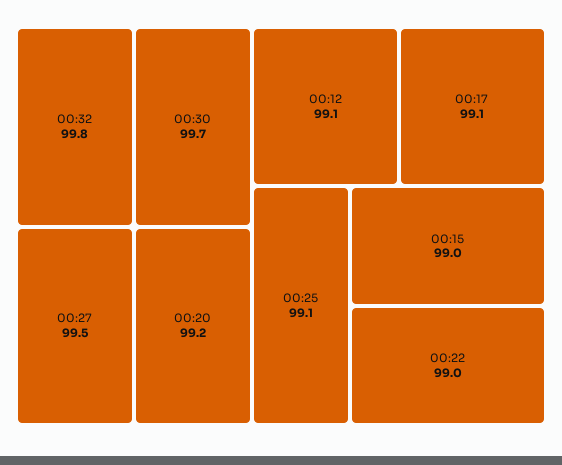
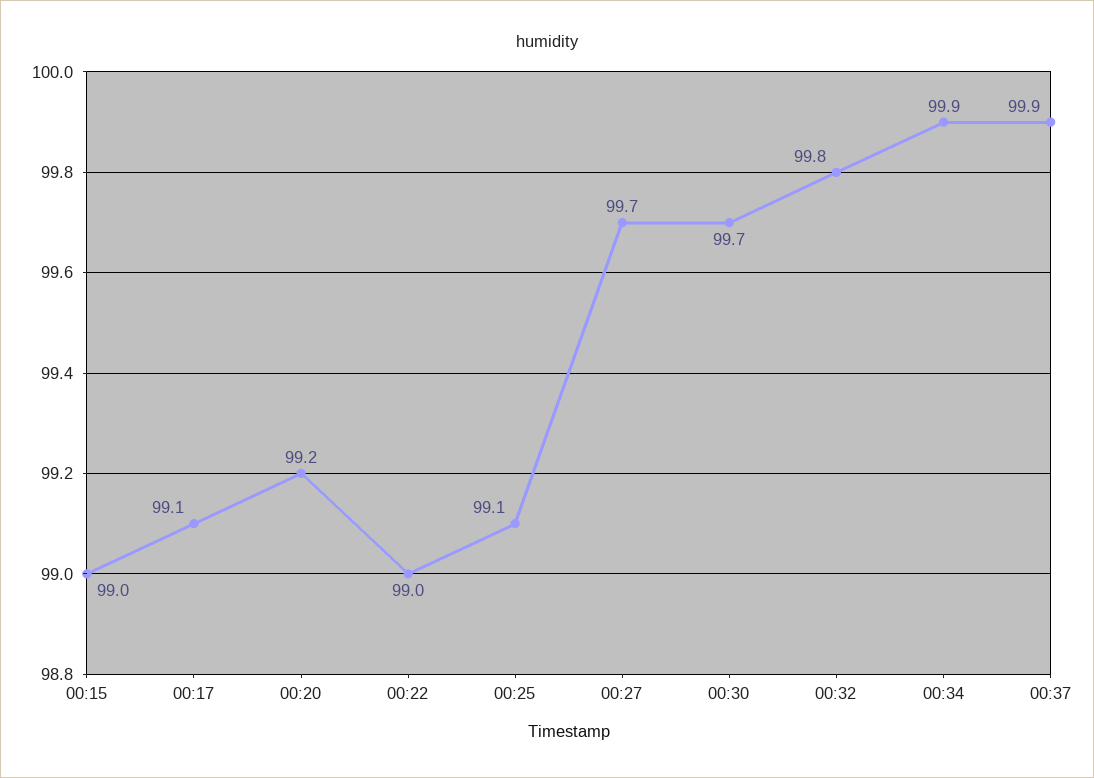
00:27: 99.5 -> 99.7
00:12: 99.1 -> none
00:34: none -> 99.9
00:37: none -> 99.9

